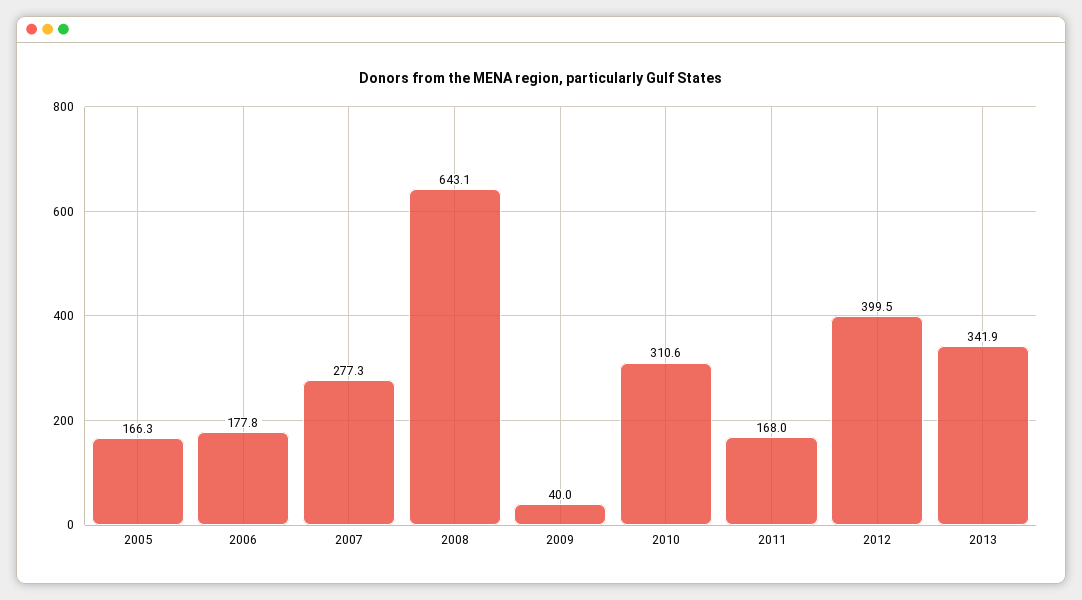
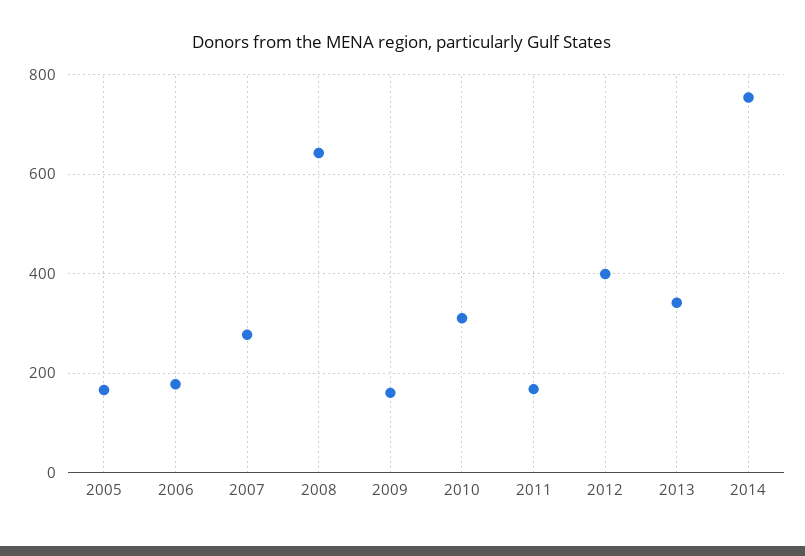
2009: 40 -> 160
2014: none -> 760

